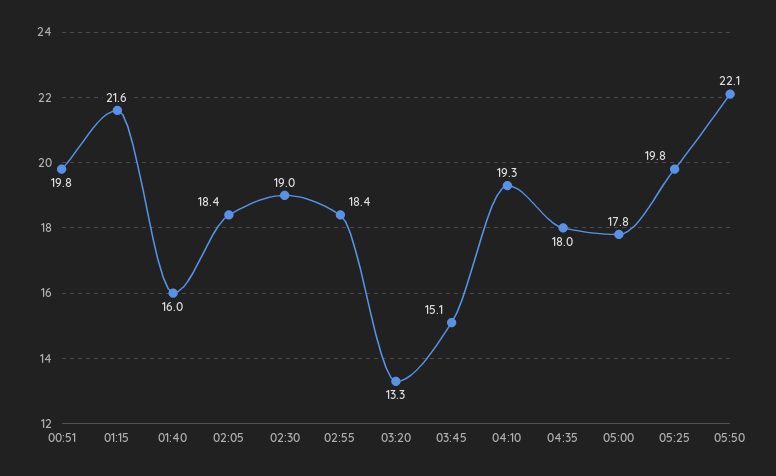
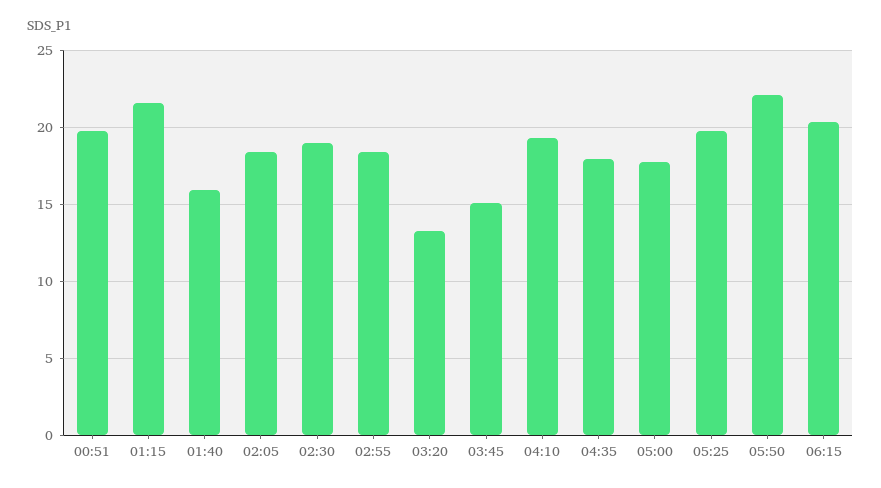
06:15: none -> 20.5

